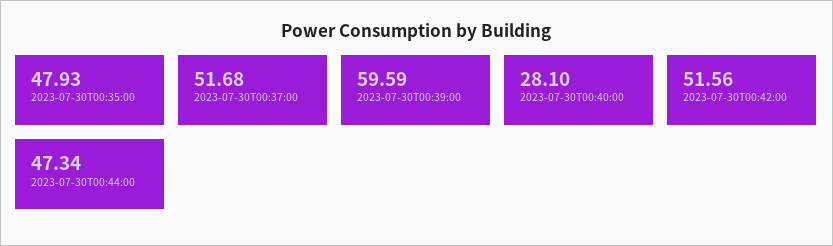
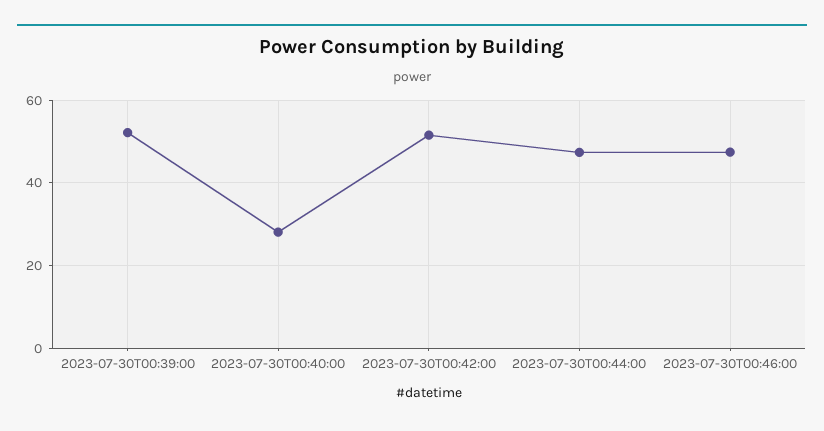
2023-07-30T00:35:00: 47.93 -> none
2023-07-30T00:37:00: 51.68 -> none
2023-07-30T00:39:00: 59.59 -> 52
2023-07-30T00:46:00: none -> 48

